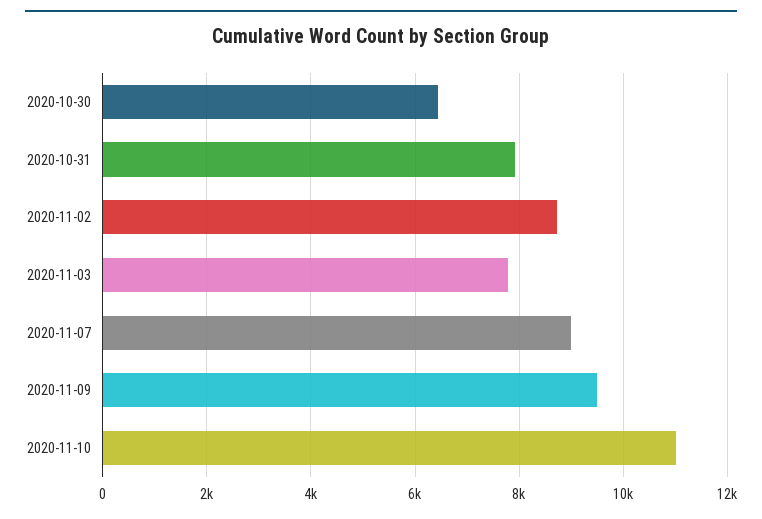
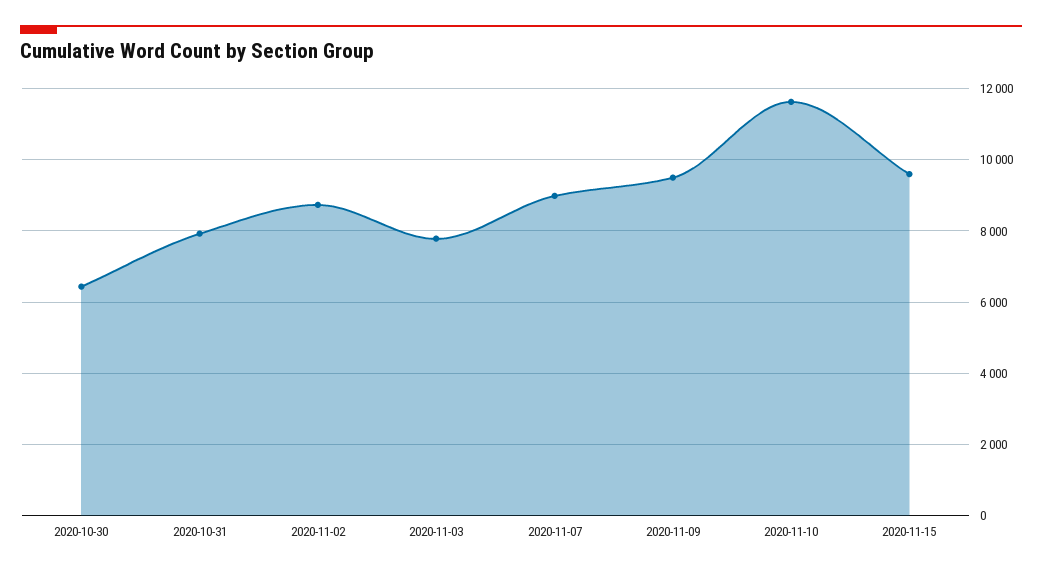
2020-11-10: 11000 -> 11600
2020-11-15: none -> 9600

